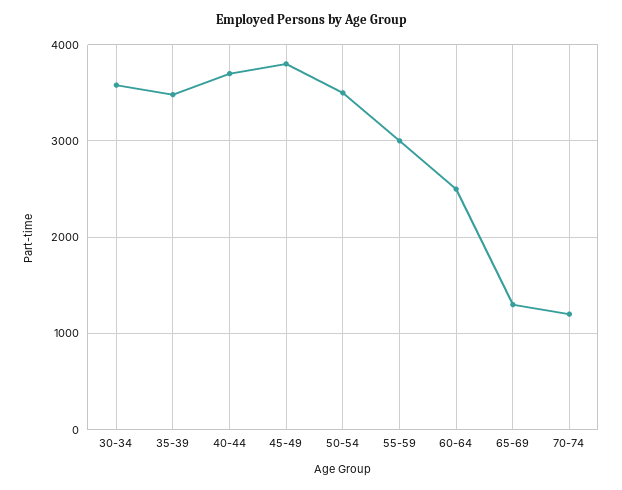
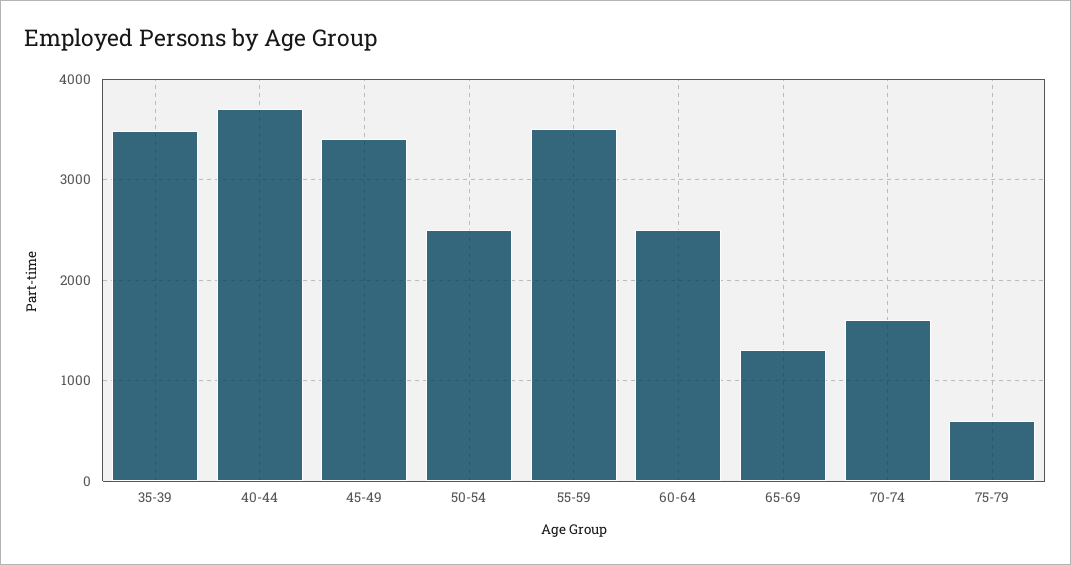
30-34: 3600 -> none
45-49: 3800 -> 3400
50-54: 3500 -> 2500
55-59: 3000 -> 3500
70-74: 1200 -> 1600
75-79: none -> 600

